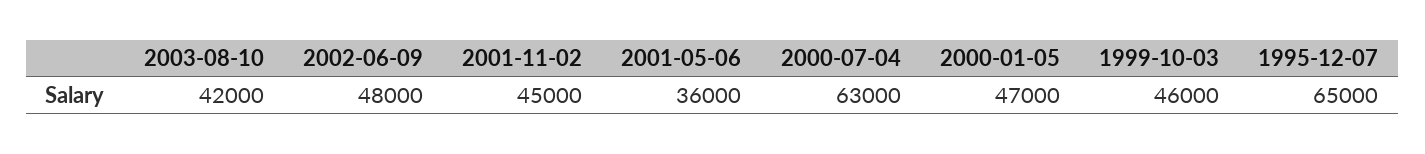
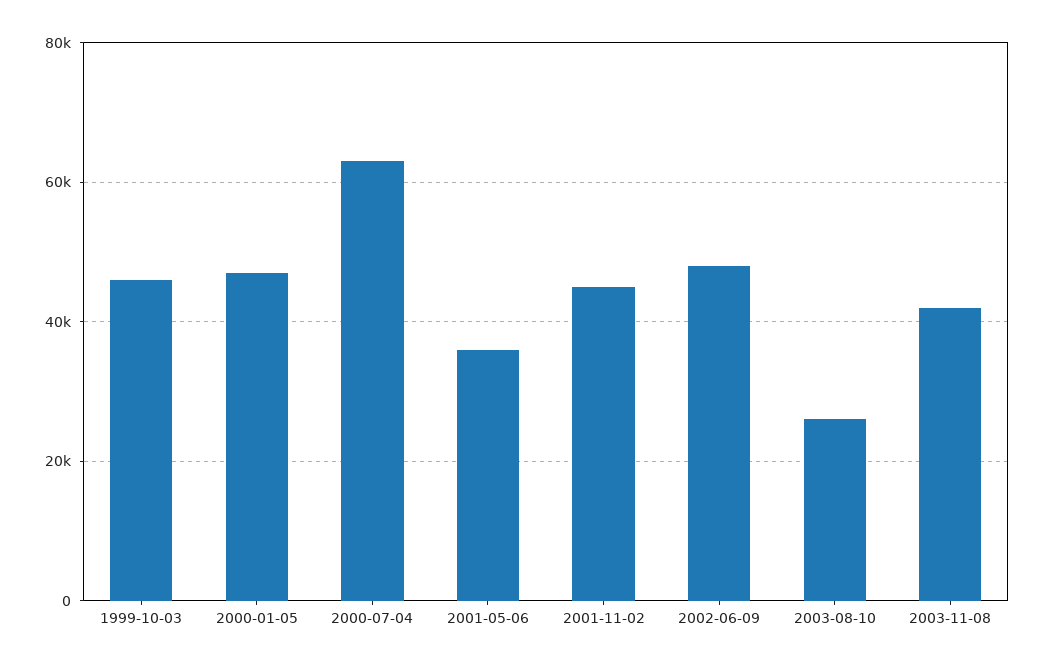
2003-08-10: 42000 -> 26000
1995-12-07: 65000 -> none
2003-11-08: none -> 42000

